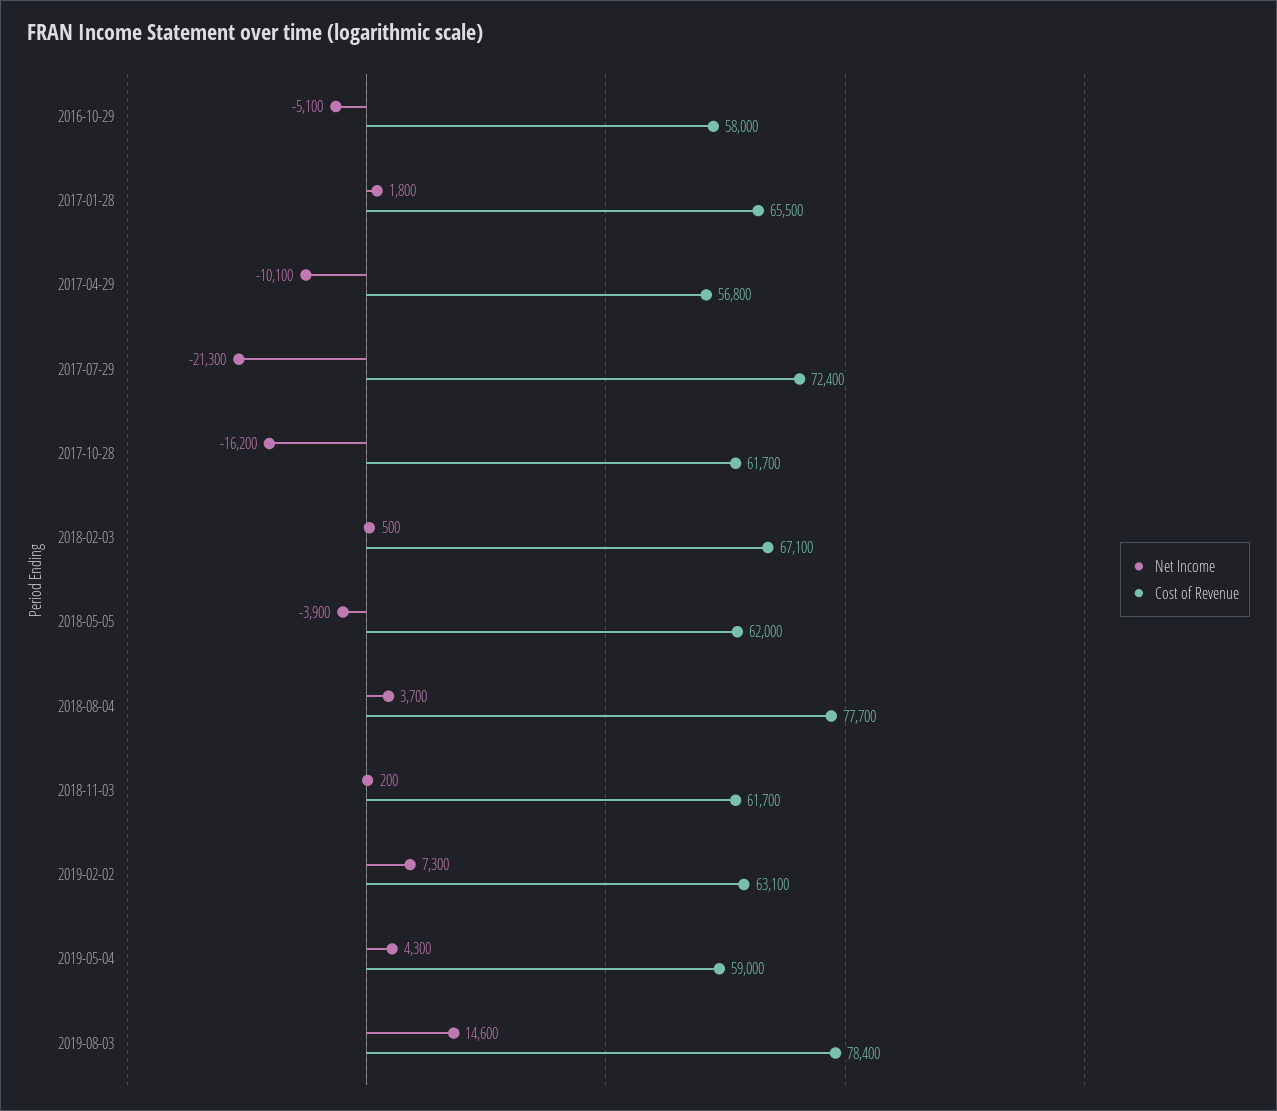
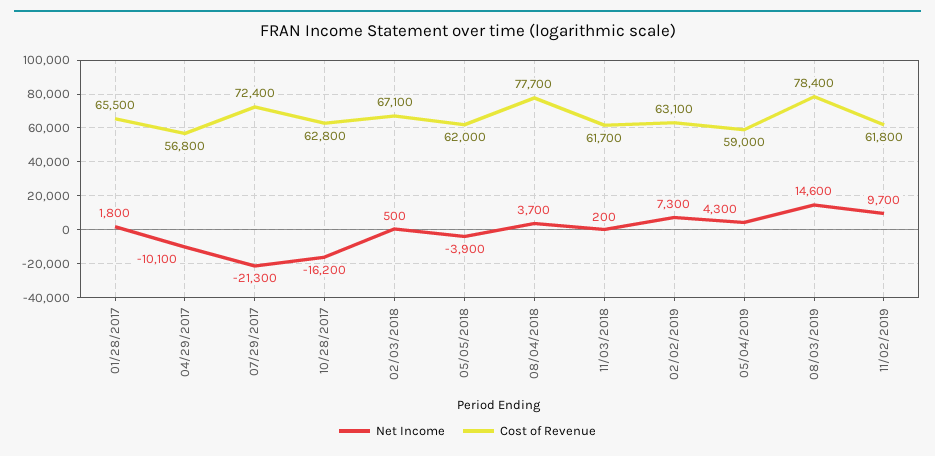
Net Income, 2016-10-29: -5100 -> none
Cost of Revenue, 2016-10-29: 58000 -> none
Cost of Revenue, 2017-10-28: 61700 -> 62800
Net Income, 11/02/2019: none -> 9700
Cost of Revenue, 11/02/2019: none -> 61800

